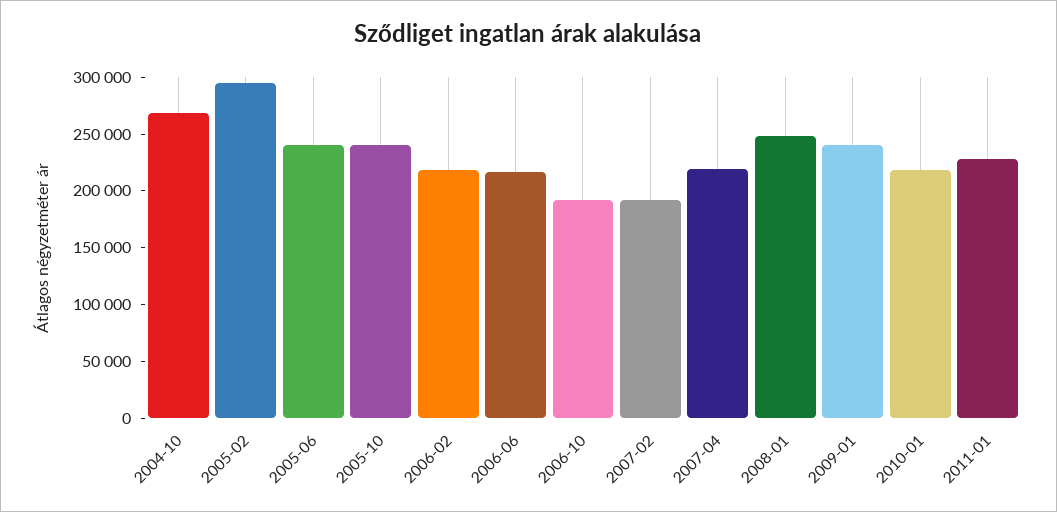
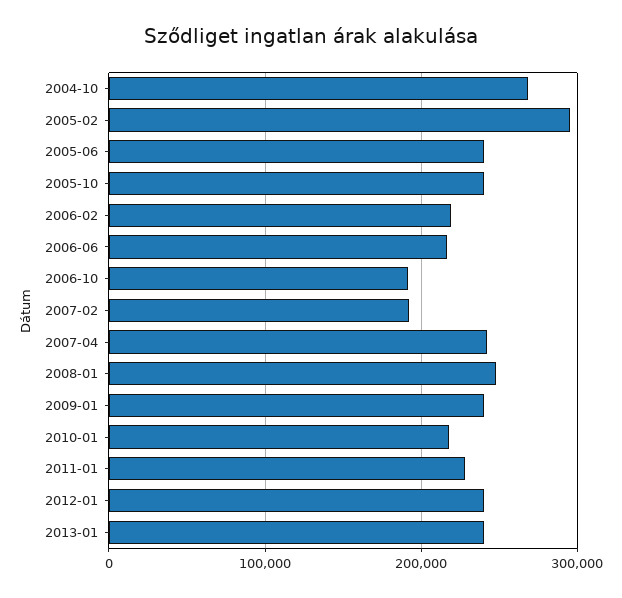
2007-04: 220000 -> 240000
2012-01: none -> 240000
2013-01: none -> 240000

